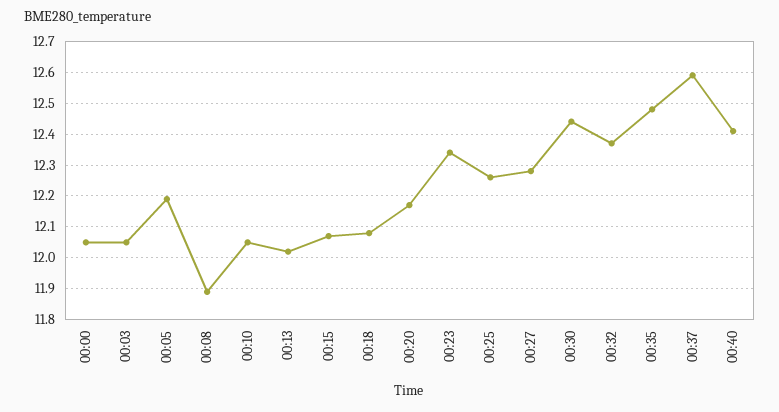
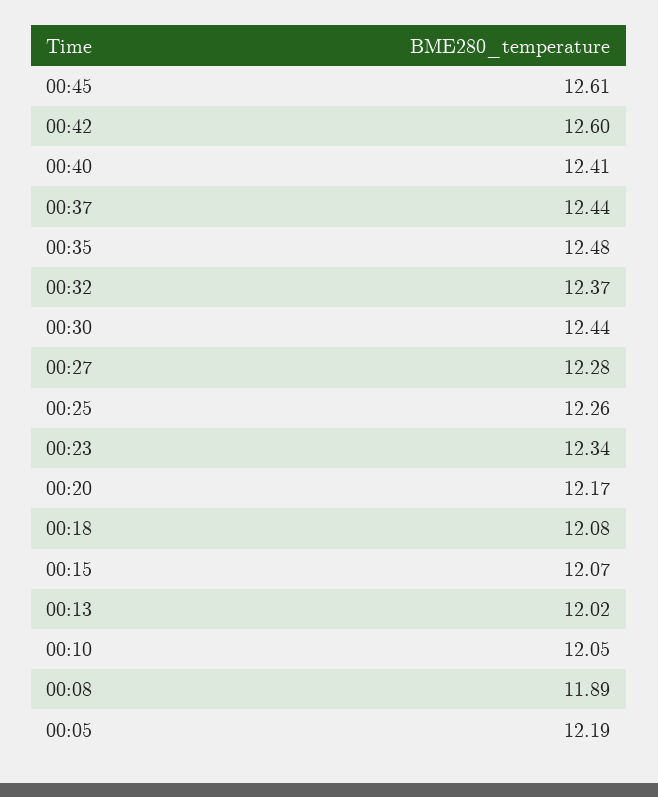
00:00: 12.05 -> none
00:03: 12.05 -> none
00:37: 12.6 -> 12.44
00:45: none -> 12.61
00:42: none -> 12.6

